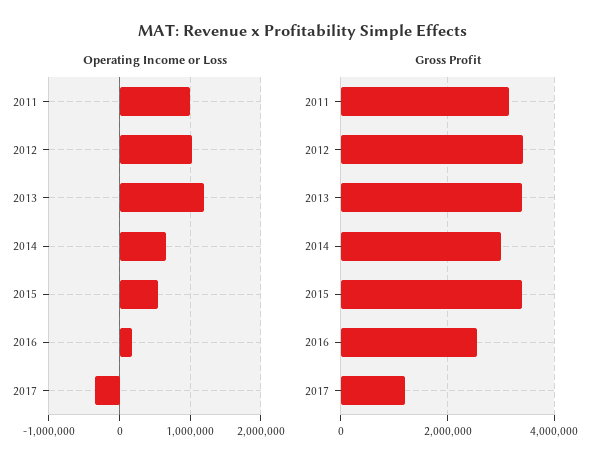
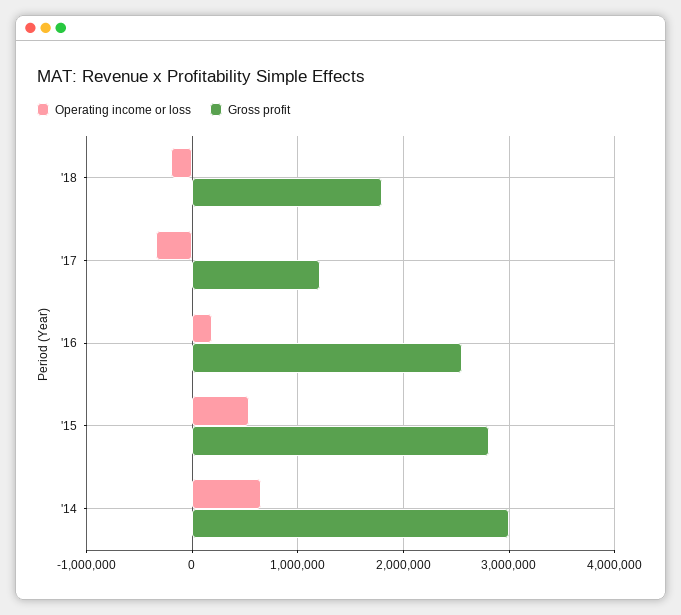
Operating Income or Loss, 2011: 1000000 -> none
Operating Income or Loss, 2012: 1000000 -> none
Operating Income or Loss, 2013: 1200000 -> none
Gross Profit, 2011: 3200000 -> none
Gross Profit, 2012: 3400000 -> none
Gross Profit, 2013: 3400000 -> none
Gross Profit, 2015: 3400000 -> 2800000
Operating Income or Loss, '18: none -> -200000
Gross Profit, '18: none -> 1800000

